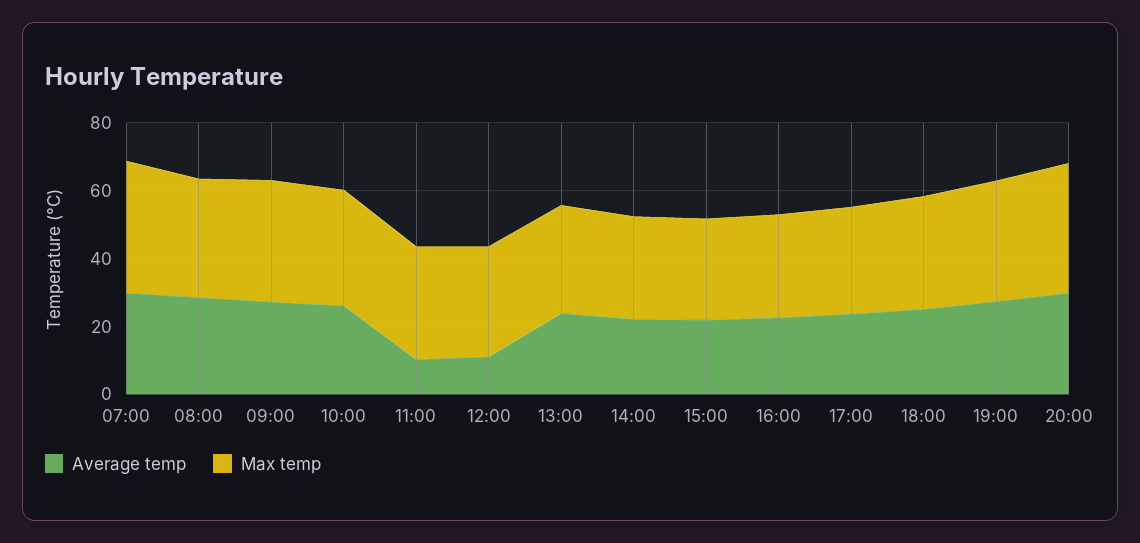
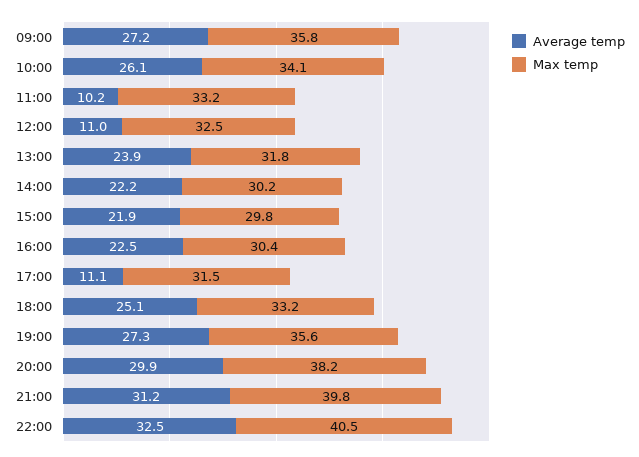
Average temp, 07:00: 30 -> none
Max temp, 07:00: 40 -> none
Average temp, 08:00: 30 -> none
Max temp, 08:00: 35 -> none
Average temp, 17:00: 25 -> 11.1
Average temp, 21:00: none -> 31.2
Max temp, 21:00: none -> 39.8
Average temp, 22:00: none -> 32.5
Max temp, 22:00: none -> 40.5

